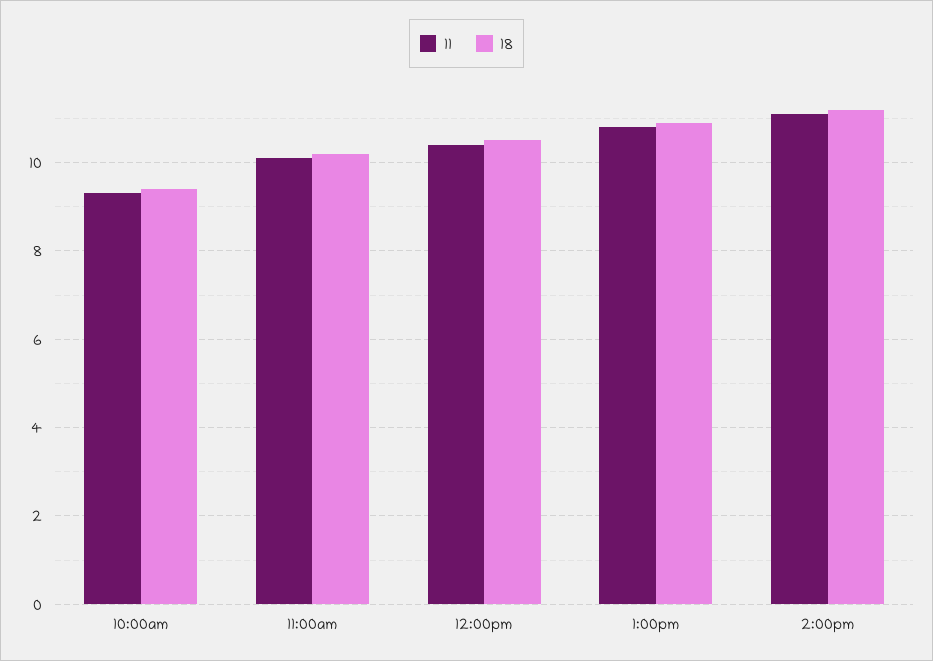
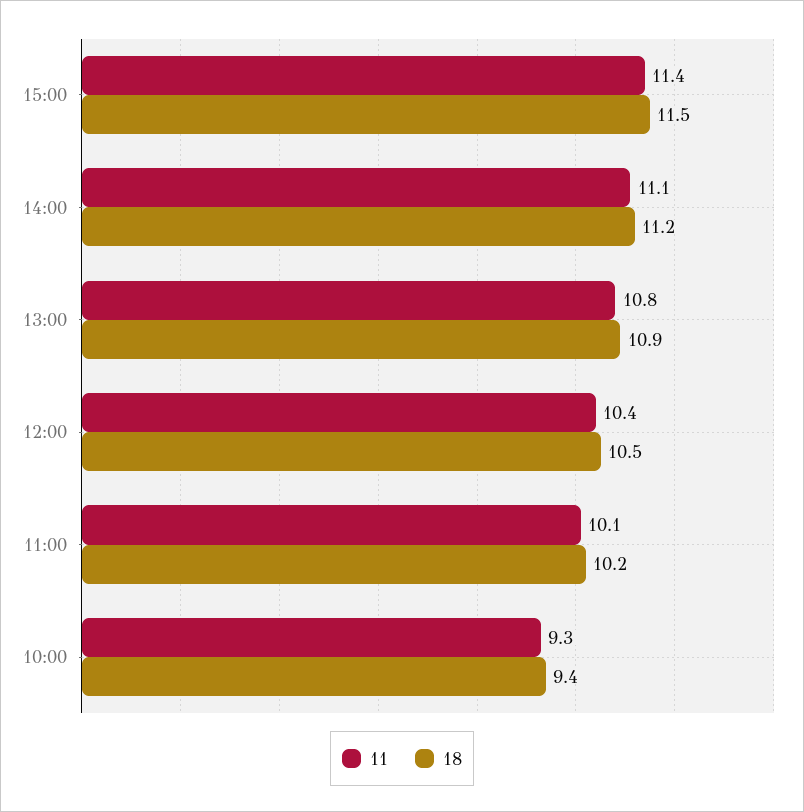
11, 15:00: none -> 11.4
18, 15:00: none -> 11.5

